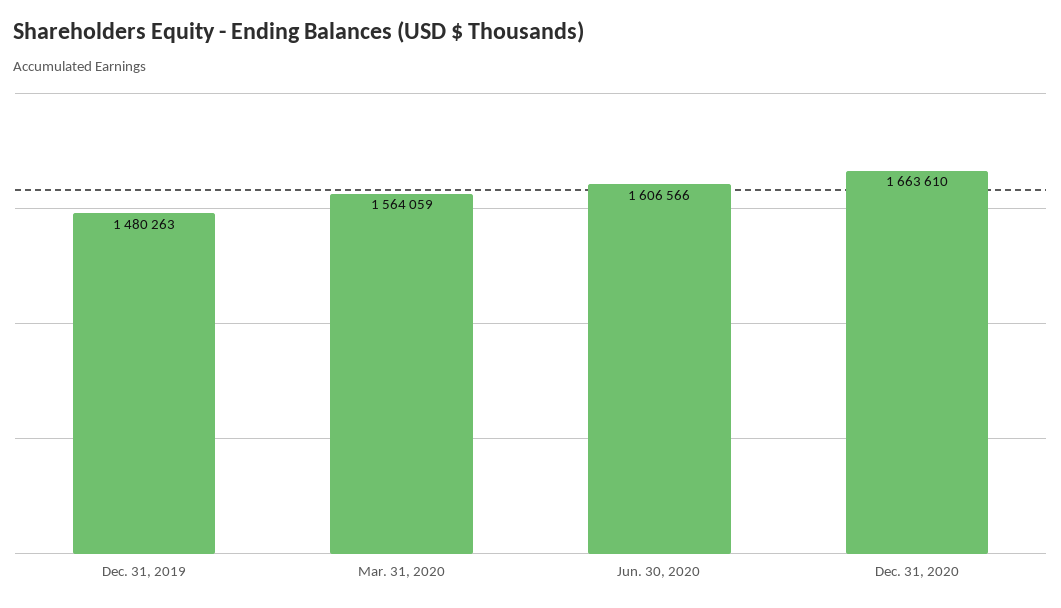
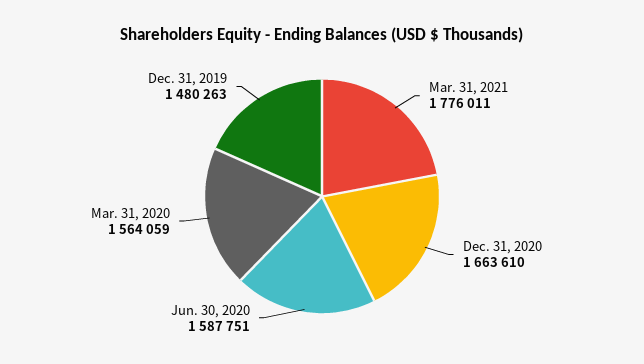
Jun. 30, 2020: 1606566 -> 1587751
Mar. 31, 2021: none -> 1776011

